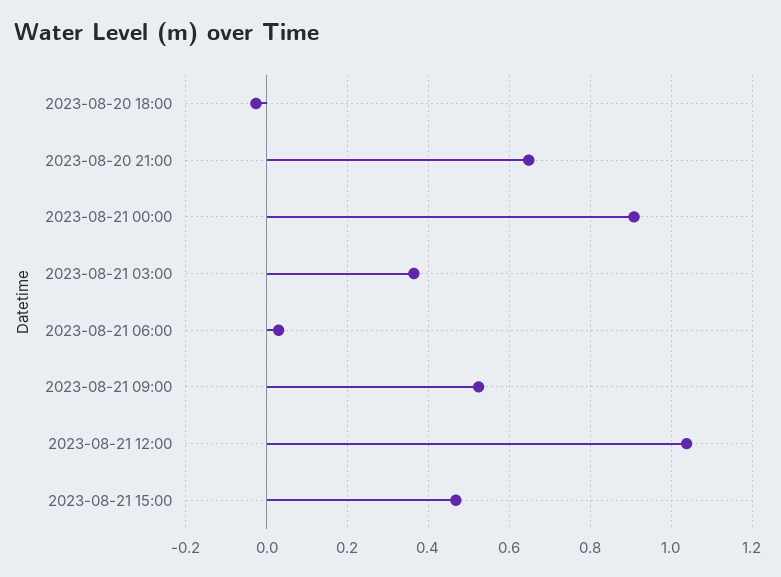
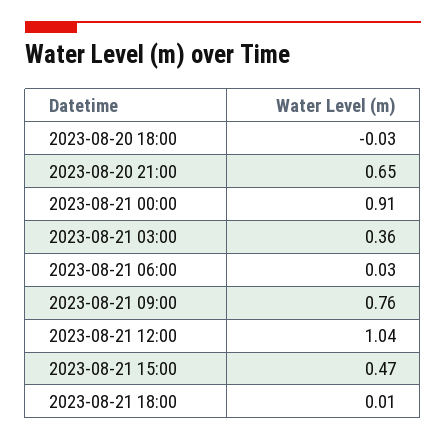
2023-08-21 09:00: 0.52 -> 0.76
2023-08-21 18:00: none -> 0.01

